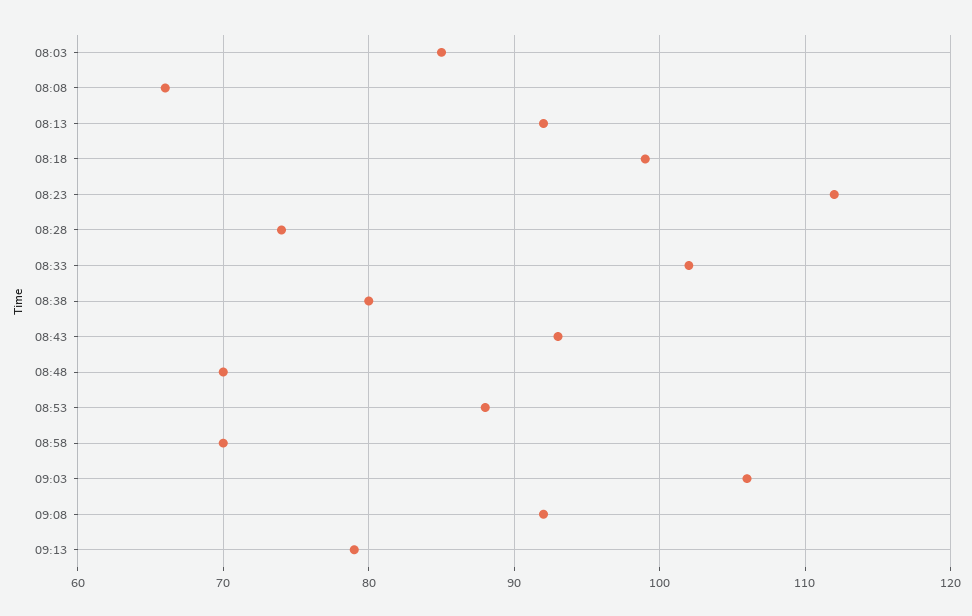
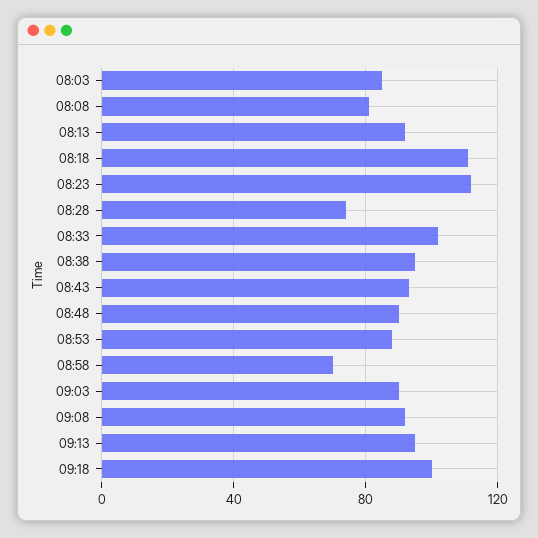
08:08: 66 -> 80
08:18: 99 -> 110
08:38: 80 -> 95
08:48: 70 -> 90
09:03: 106 -> 90
09:13: 79 -> 95
09:18: none -> 100

